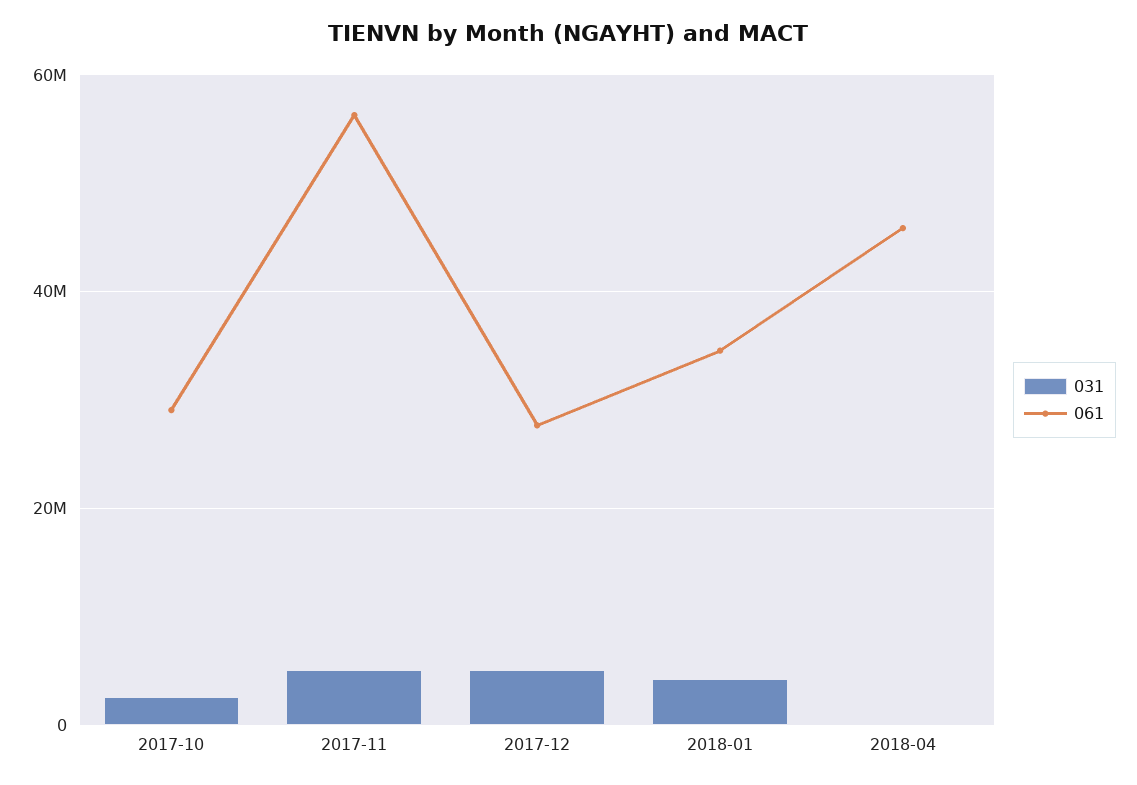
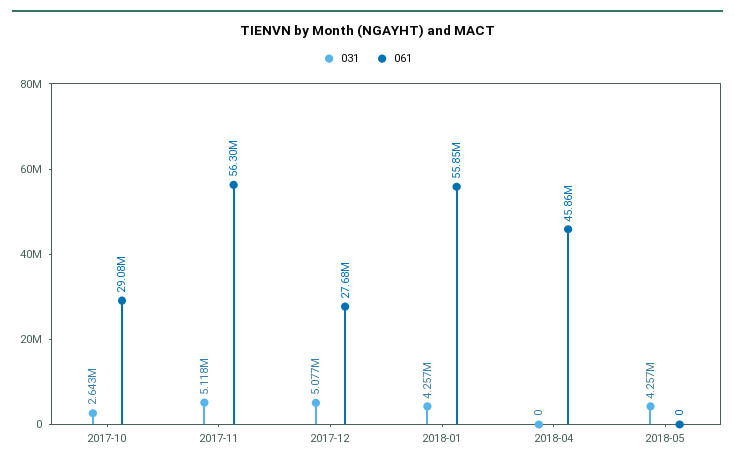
061, 2018-01: 34000000 -> 55850000
031, 2018-05: none -> 4257000
061, 2018-05: none -> 0

